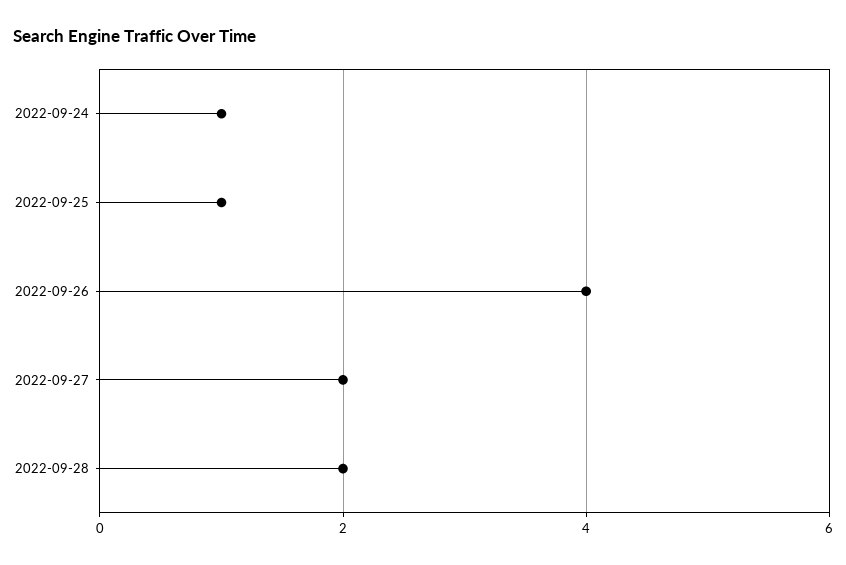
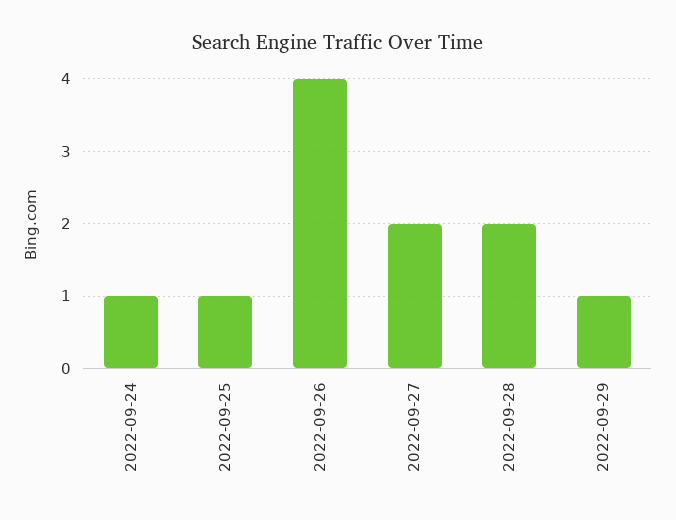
2022-09-29: none -> 1

